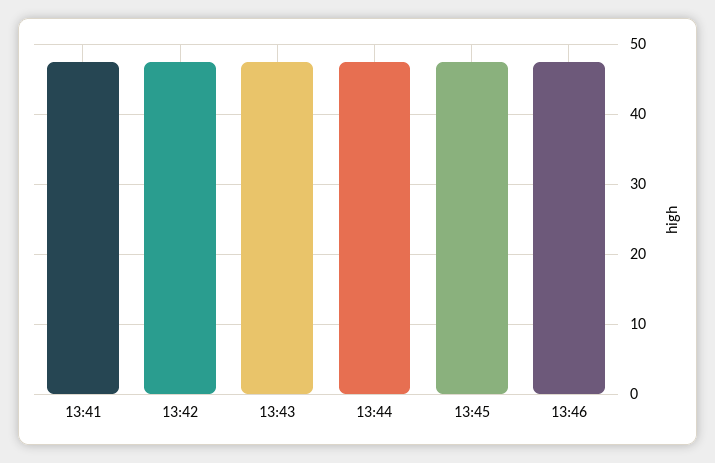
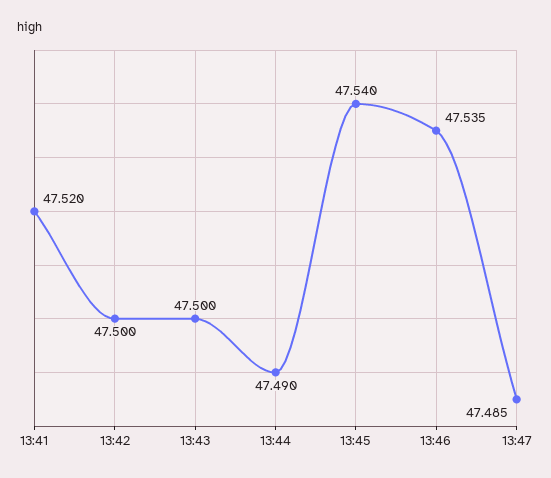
13:47: none -> 47.485

